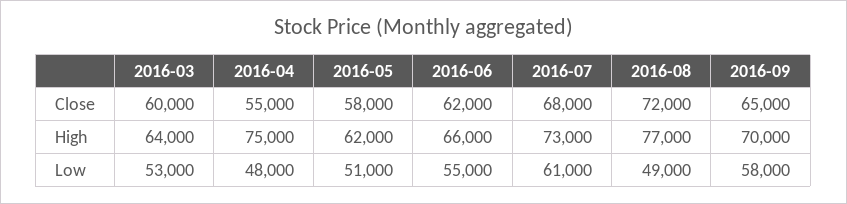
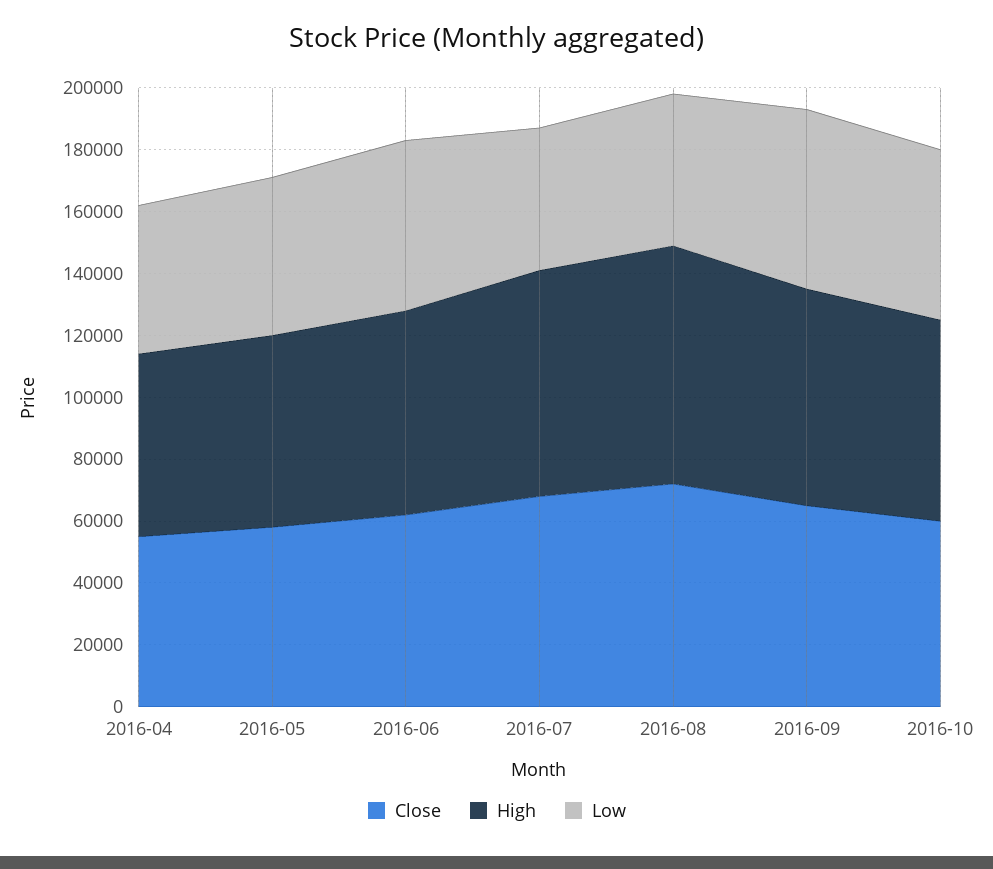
Close, 2016-03: 60000 -> none
High, 2016-03: 64000 -> none
High, 2016-04: 75000 -> 60000
Low, 2016-03: 53000 -> none
Low, 2016-07: 61000 -> 45000
Close, 2016-10: none -> 60000
High, 2016-10: none -> 65000
Low, 2016-10: none -> 55000

